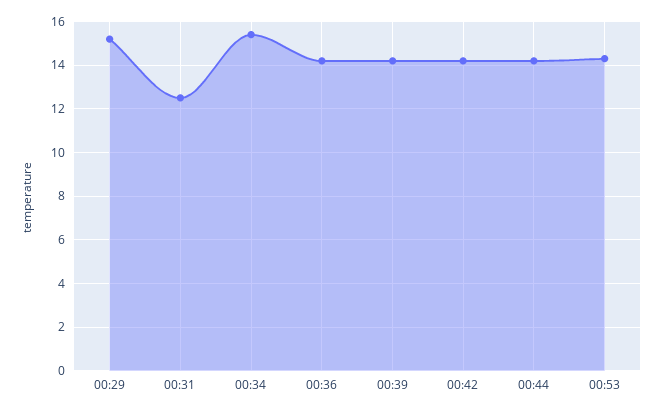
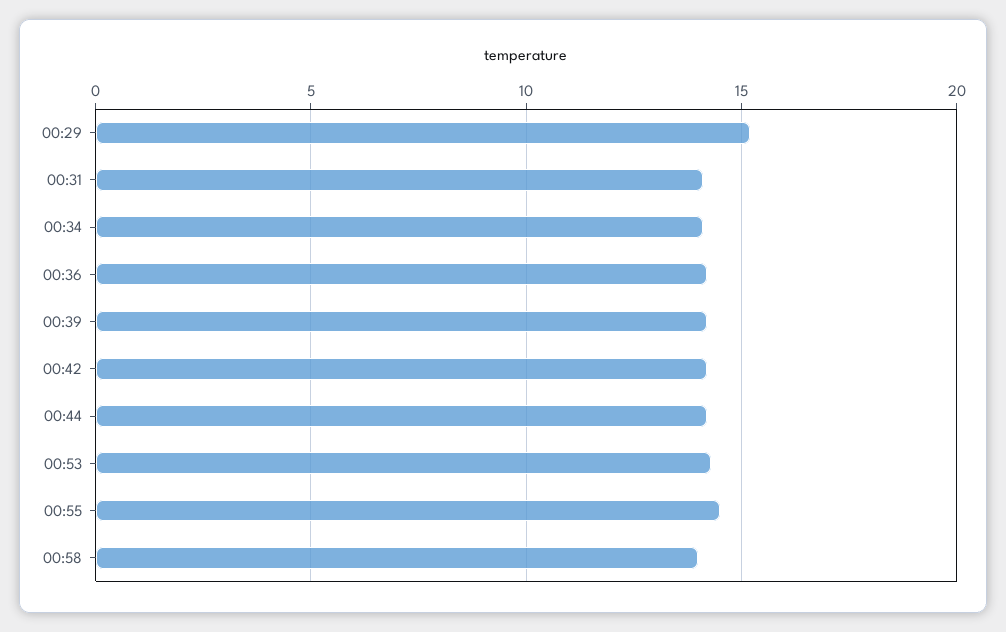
00:31: 12.5 -> 14
00:34: 15.5 -> 14
00:55: none -> 14.5
00:58: none -> 14

